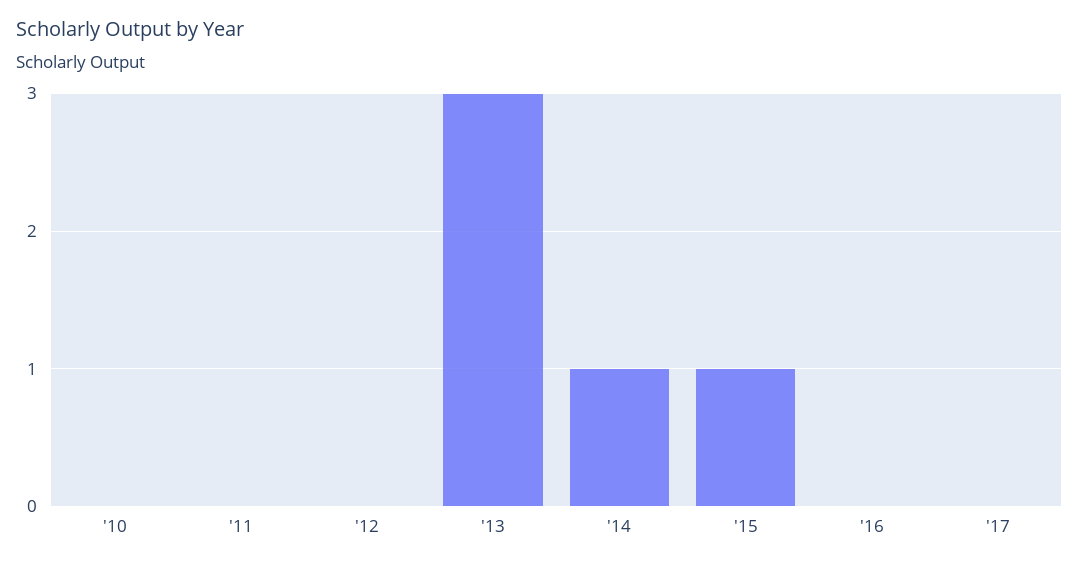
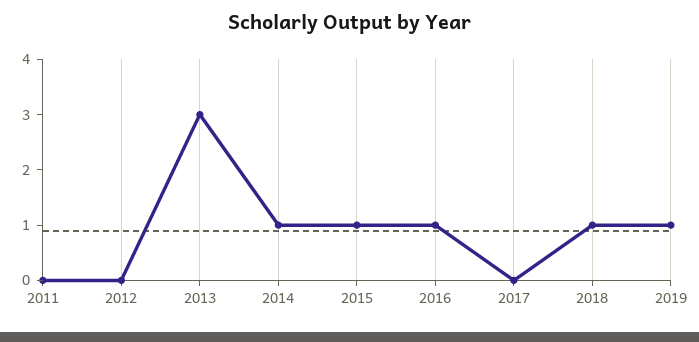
'10: 0 -> none
'16: 0 -> 1
2018: none -> 1
2019: none -> 1

